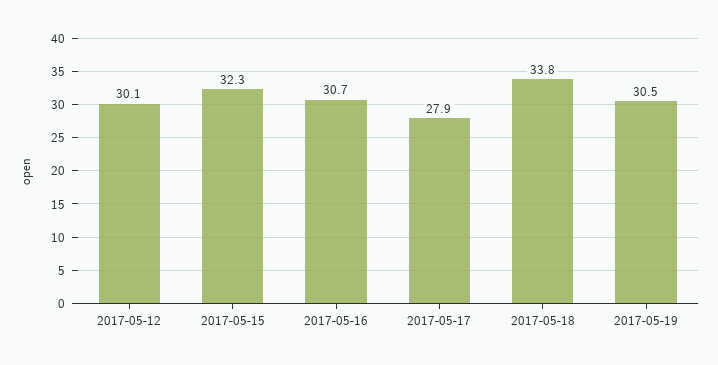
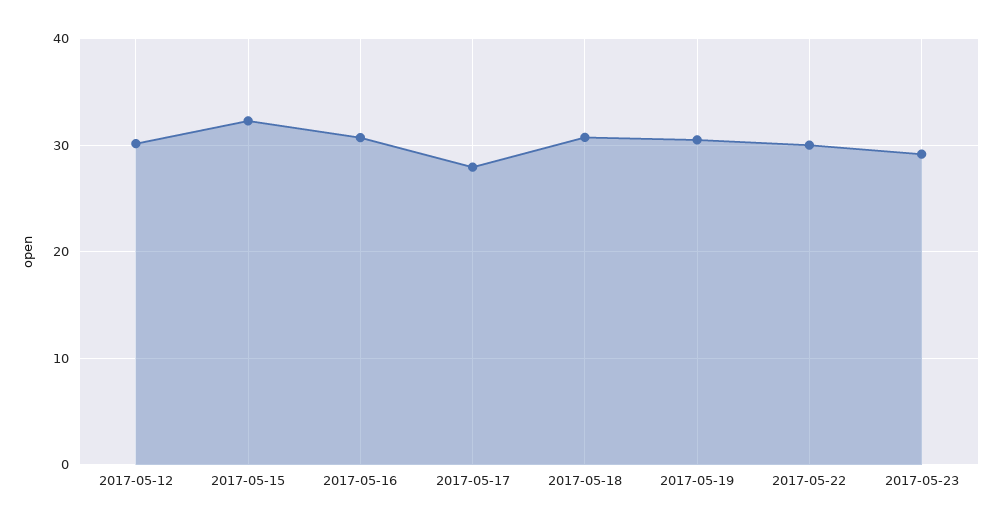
2017-05-18: 33.8 -> 31
2017-05-22: none -> 30
2017-05-23: none -> 29

